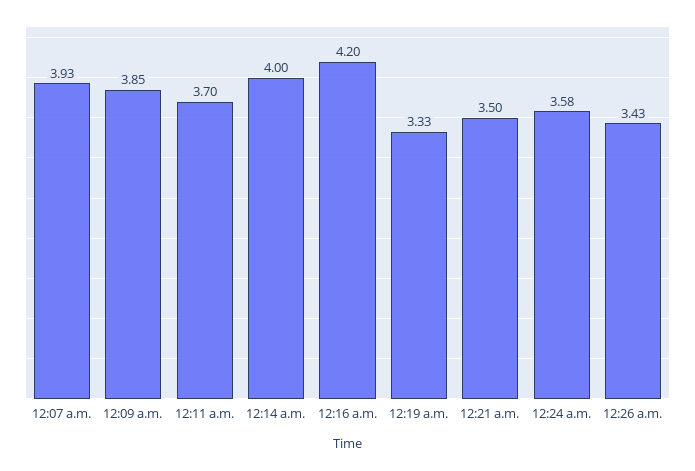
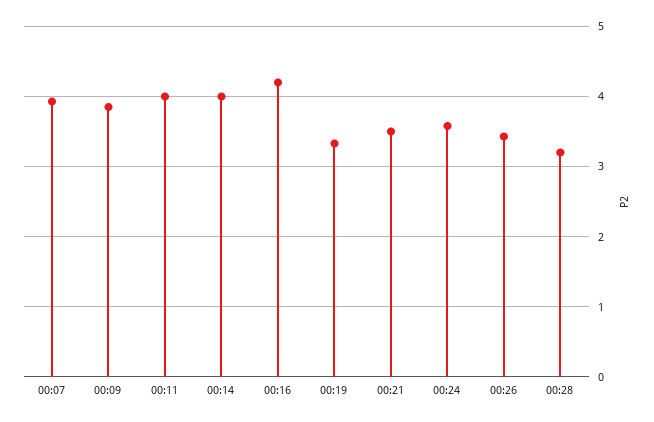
12:11 a.m.: 3.7 -> 4
00:28: none -> 3.2

